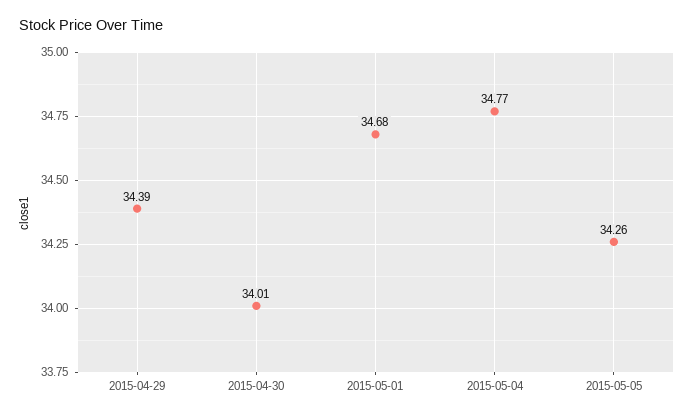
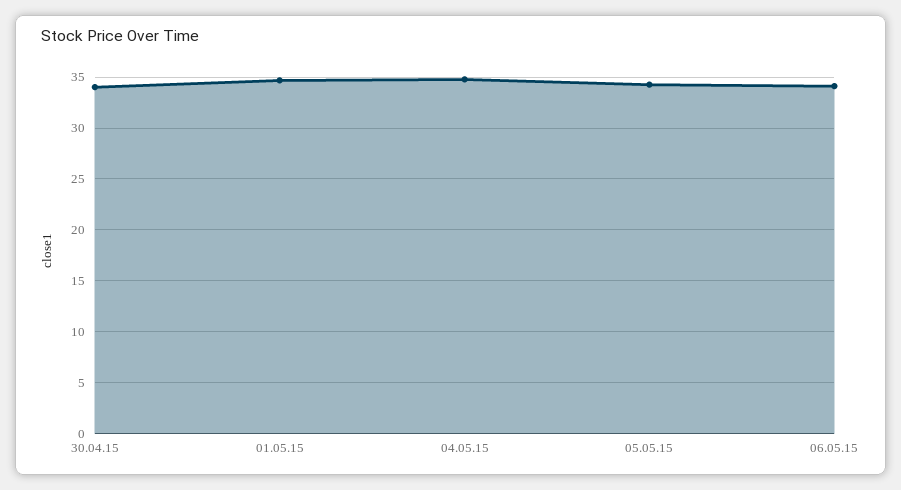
2015-04-29: 34.39 -> none
06.05.15: none -> 34

